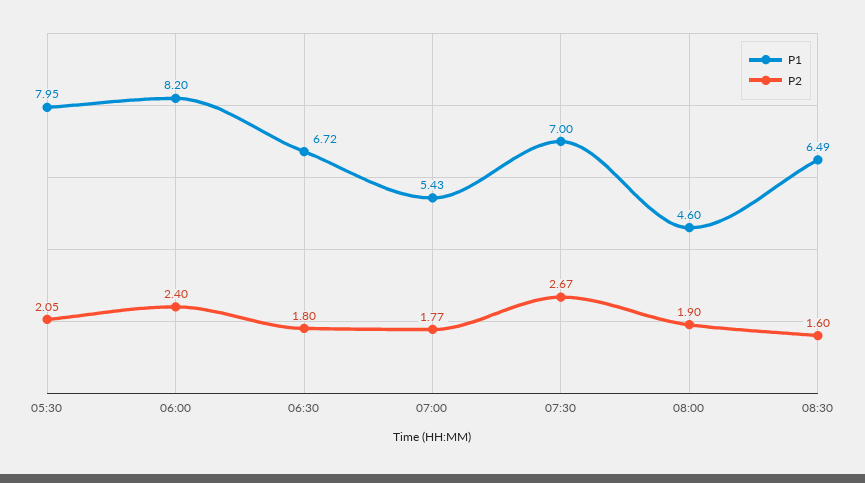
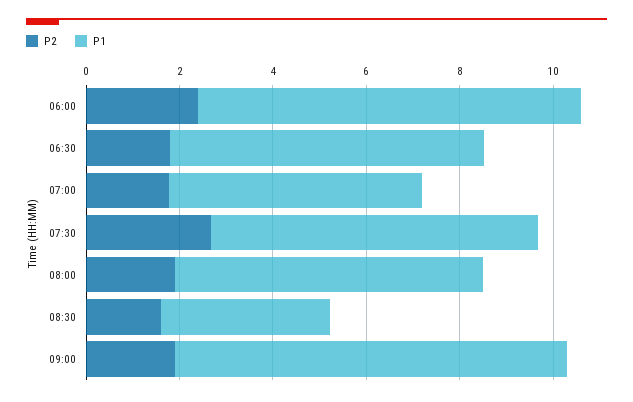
P1, 05:30: 7.95 -> none
P2, 05:30: 2.05 -> none
P1, 08:00: 4.6 -> 6.5
P1, 08:30: 6.49 -> 3.5
P2, 09:00: none -> 2
P1, 09:00: none -> 8.5

